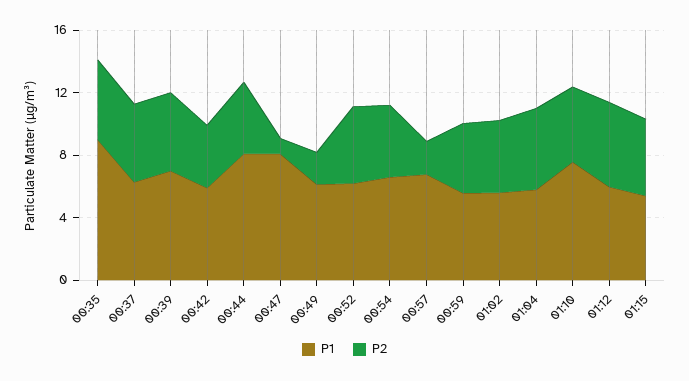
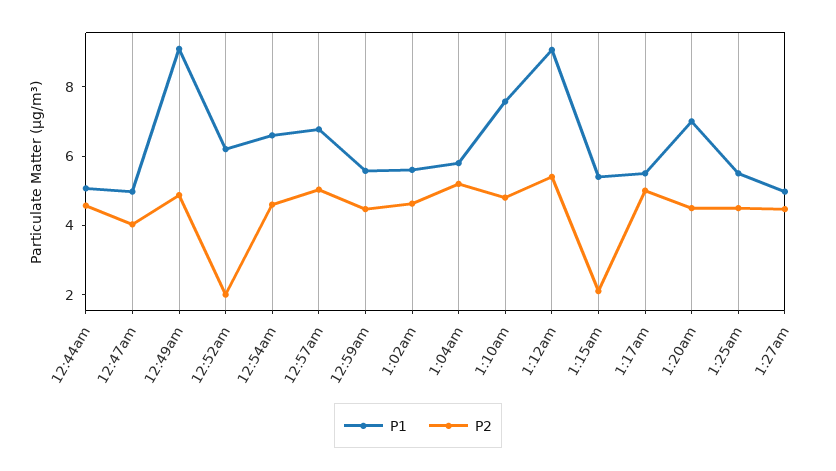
P1, 00:35: 9 -> none
P2, 00:35: 5 -> none
P1, 00:37: 6 -> none
P2, 00:37: 5 -> none
P1, 00:39: 7 -> none
P2, 00:39: 5 -> none
P1, 00:42: 6 -> none
P2, 00:42: 4 -> none
P1, 00:44: 8 -> 5
P1, 00:47: 8 -> 5
P2, 00:47: 1 -> 4
P1, 00:49: 6 -> 9
P2, 00:49: 2 -> 5
P2, 00:52: 5 -> 2
P2, 00:57: 2 -> 5
P1, 01:12: 6 -> 9
P2, 01:15: 5 -> 2
P1, 1:17am: none -> 5.5
P2, 1:17am: none -> 5
P1, 1:20am: none -> 7
P2, 1:20am: none -> 4.5
P1, 1:25am: none -> 5.5
P2, 1:25am: none -> 4.5
P1, 1:27am: none -> 5
P2, 1:27am: none -> 4.5

